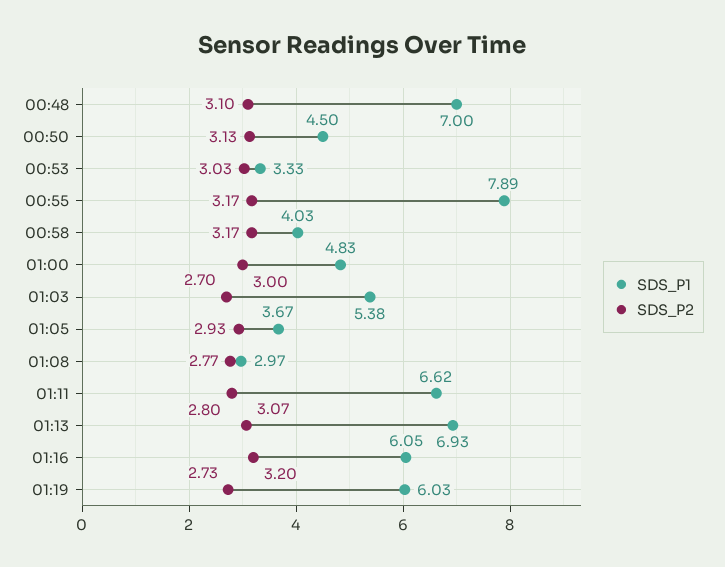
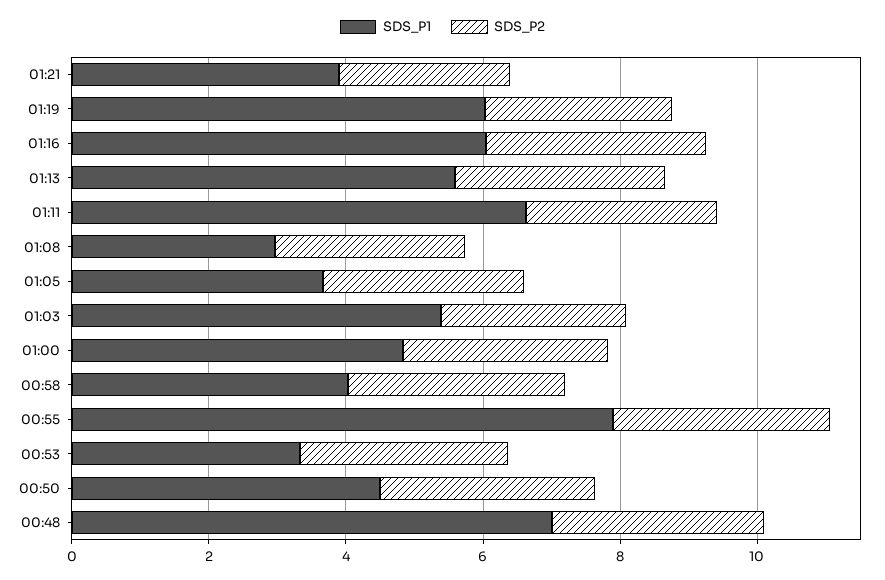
SDS_P1, 01:13: 6.93 -> 5.5
SDS_P1, 01:21: none -> 4
SDS_P2, 01:21: none -> 2.5

